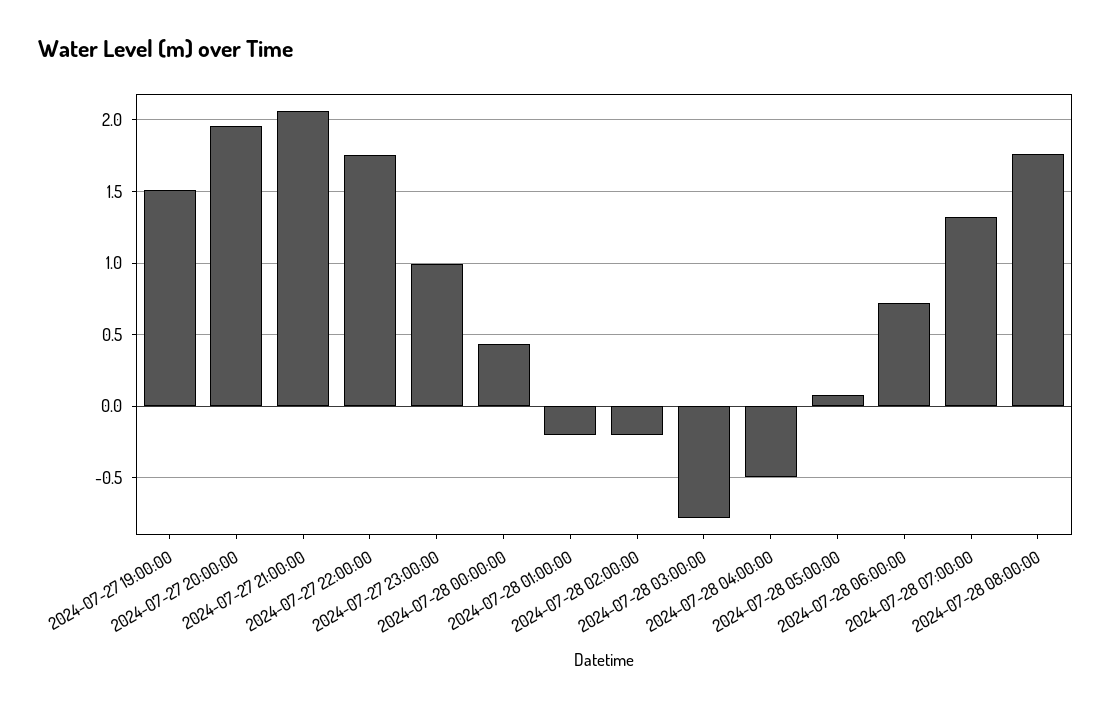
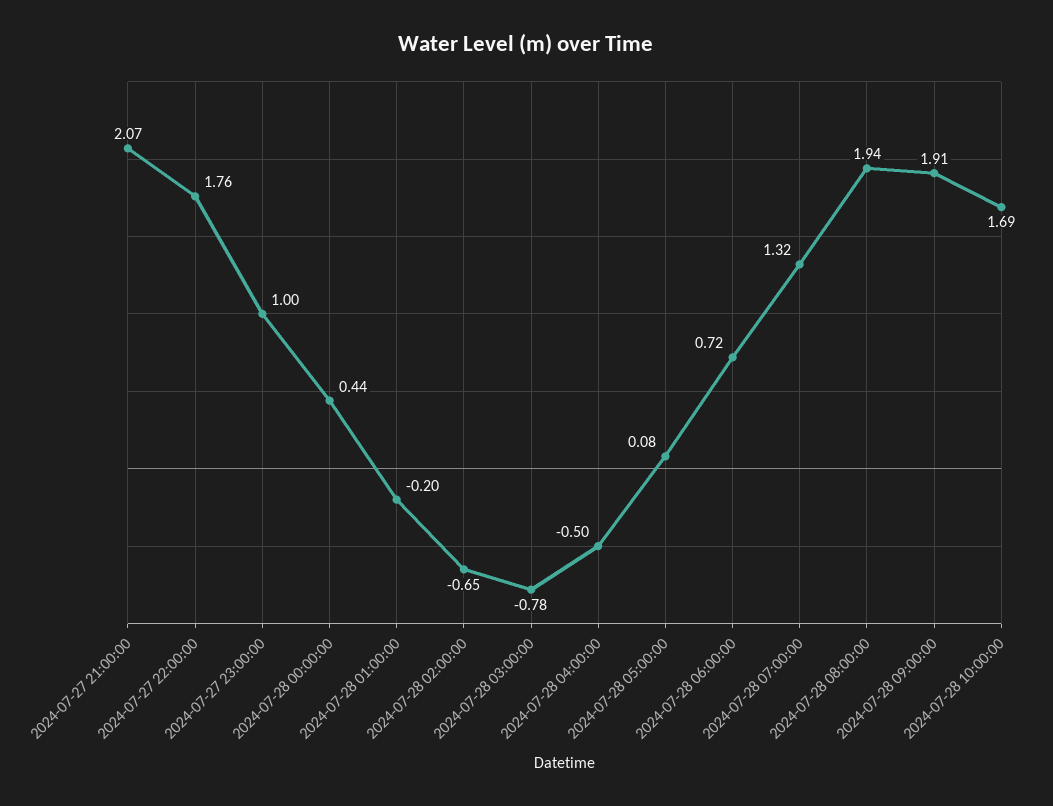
2024-07-27 19:00:00: 1.5 -> none
2024-07-27 20:00:00: 1.95 -> none
2024-07-28 02:00:00: -0.2 -> -0.65
2024-07-28 08:00:00: 1.75 -> 1.94
2024-07-28 09:00:00: none -> 1.91
2024-07-28 10:00:00: none -> 1.69

